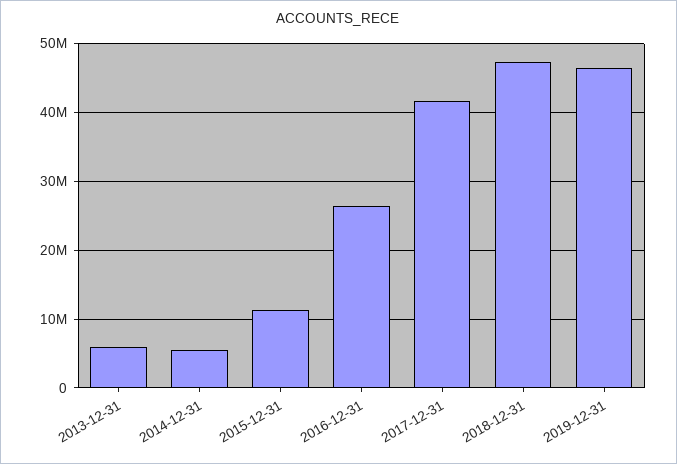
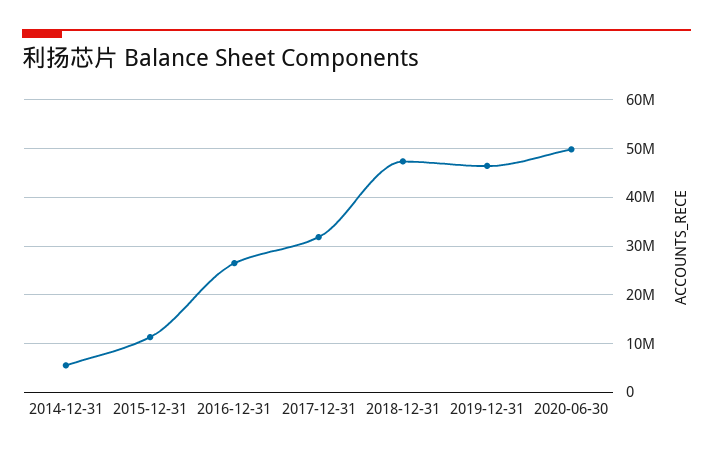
2013-12-31: 6000000 -> none
2017-12-31: 42000000 -> 32000000
2020-06-30: none -> 50000000

